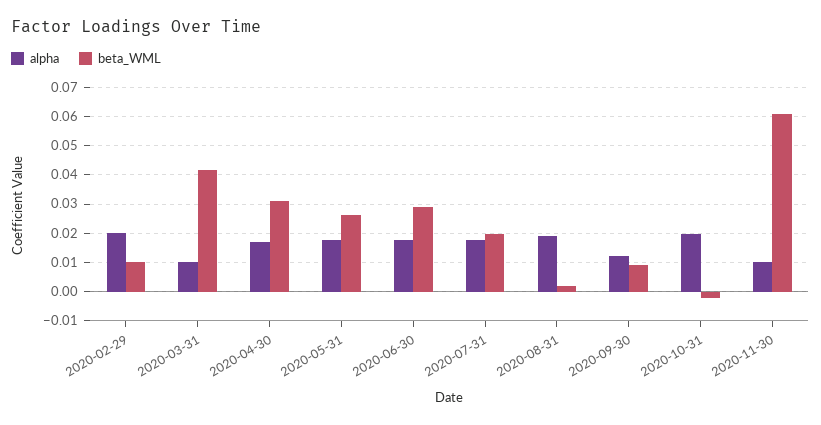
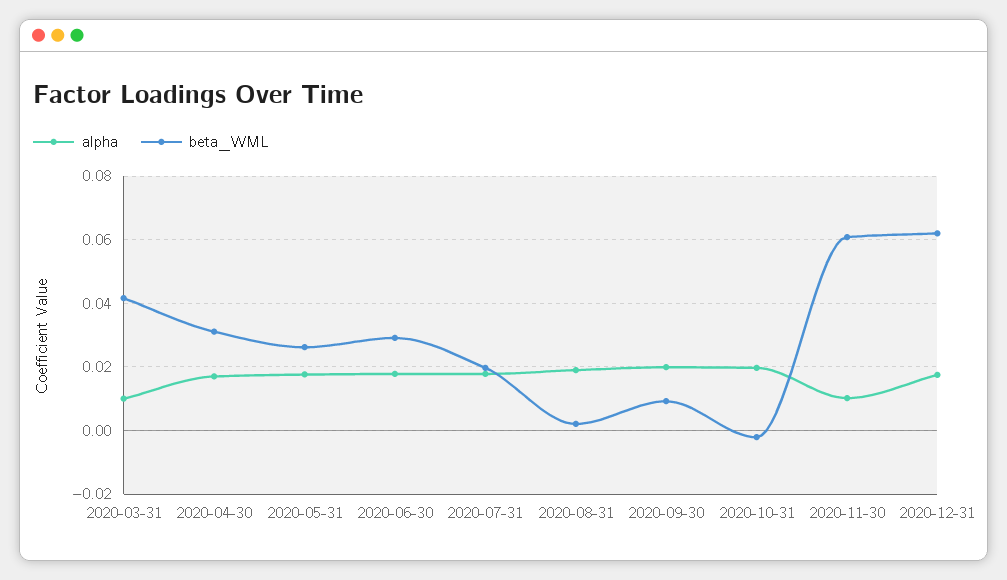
alpha, 2020-02-29: 0.02 -> none
beta_WML, 2020-02-29: 0.01 -> none
alpha, 2020-09-30: 0.0125 -> 0.02
alpha, 2020-12-31: none -> 0.018
beta_WML, 2020-12-31: none -> 0.062

